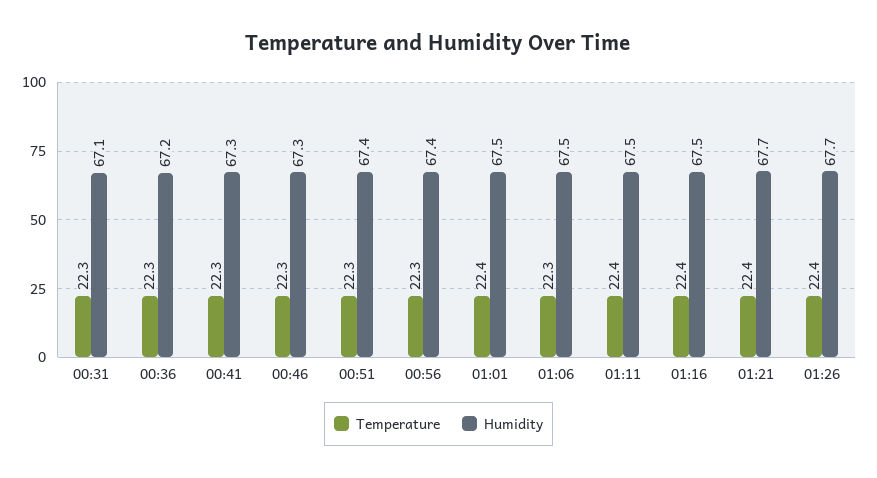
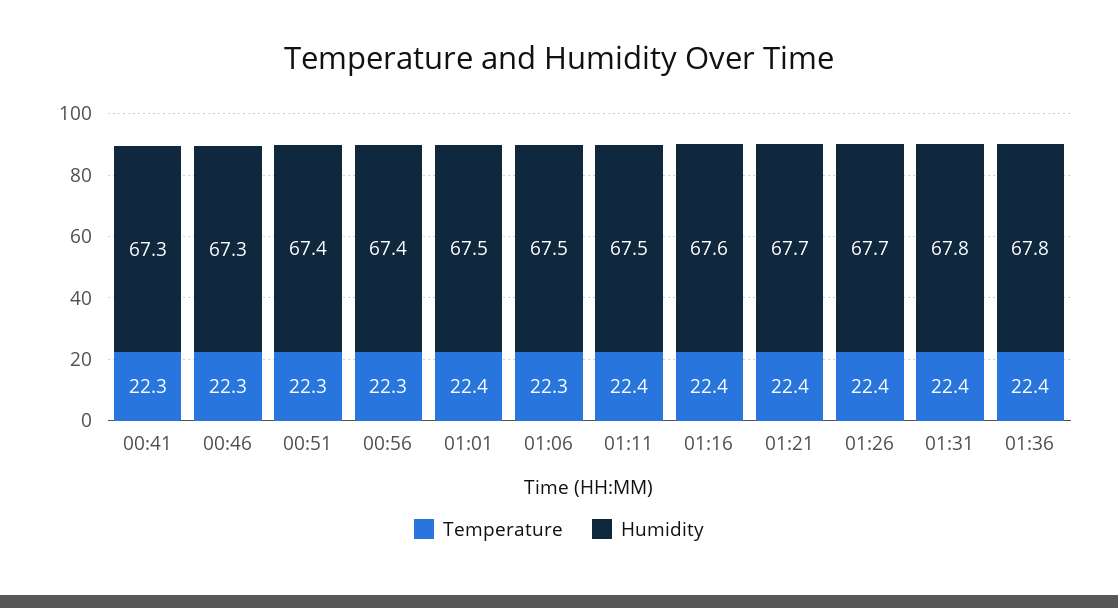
Temperature, 00:31: 22.3 -> none
Humidity, 00:31: 67.1 -> none
Temperature, 00:36: 22.3 -> none
Humidity, 00:36: 67.2 -> none
Humidity, 01:16: 67.5 -> 67.6
Temperature, 01:31: none -> 22.4
Humidity, 01:31: none -> 67.8
Temperature, 01:36: none -> 22.4
Humidity, 01:36: none -> 67.8

